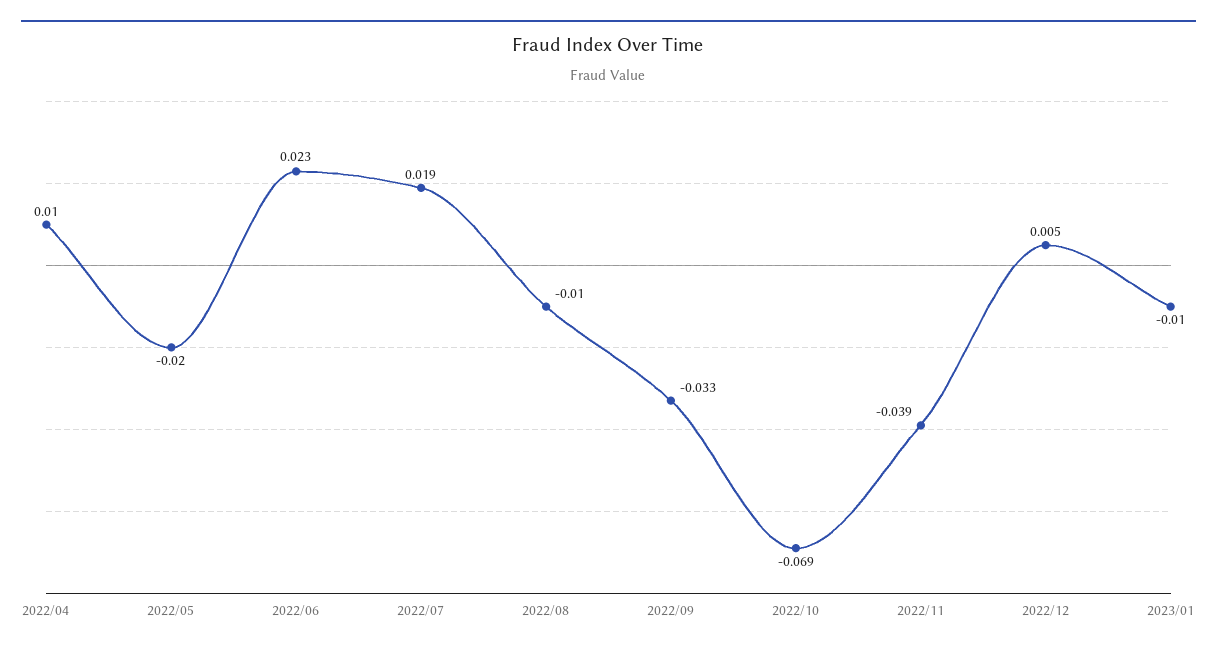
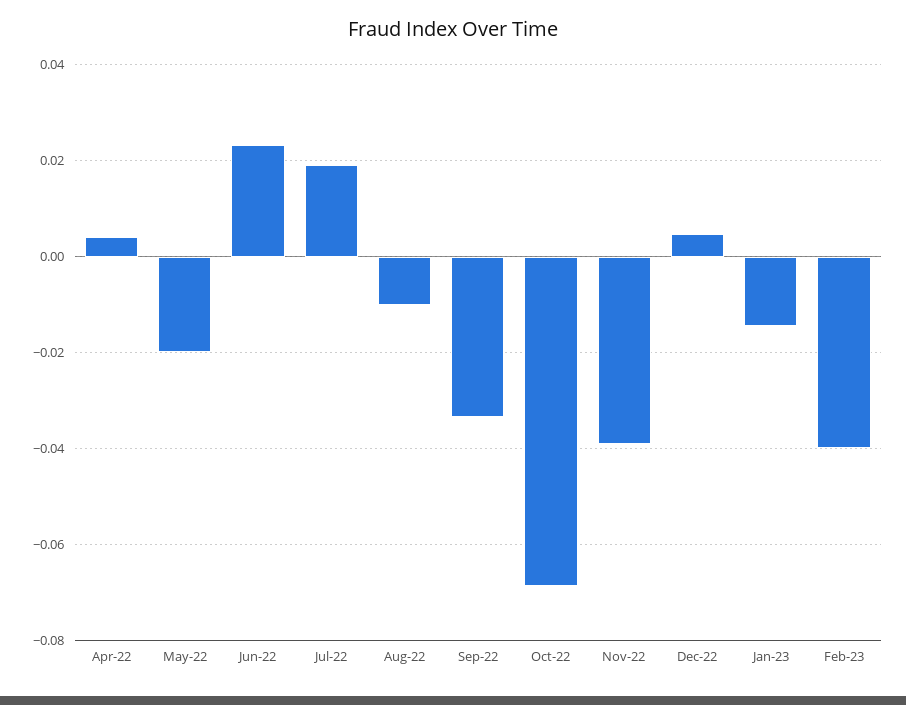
2022/04: 0.01 -> 0.004
2023/01: -0.01 -> -0.014
Feb-23: none -> -0.04

